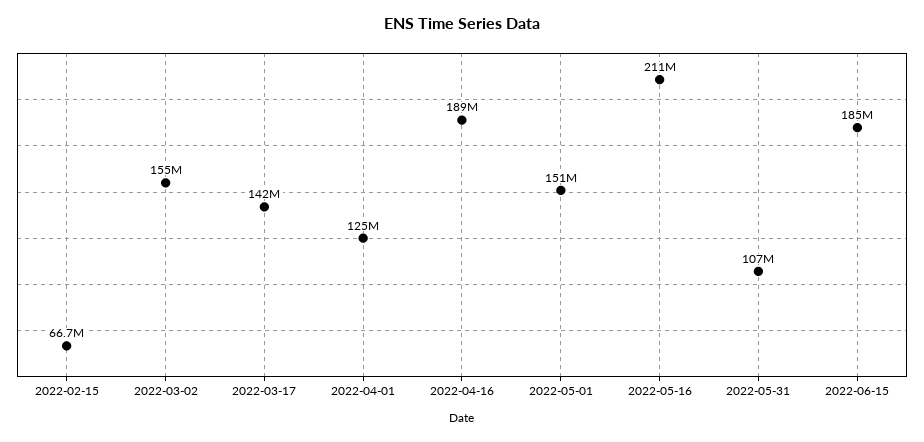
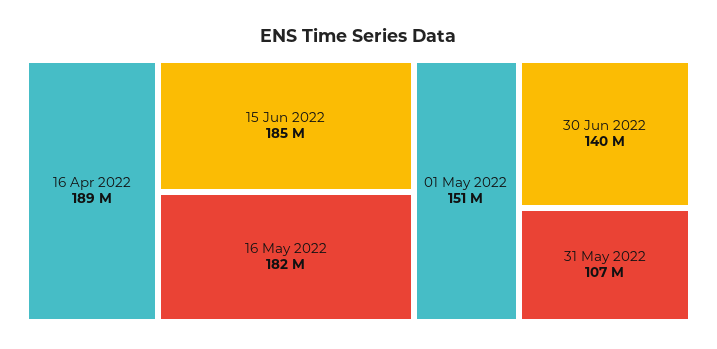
2022-02-15: 66700000 -> none
2022-03-02: 155000000 -> none
2022-03-17: 142000000 -> none
2022-04-01: 125000000 -> none
2022-05-16: 211000000 -> 182000000
30 Jun 2022: none -> 140000000

